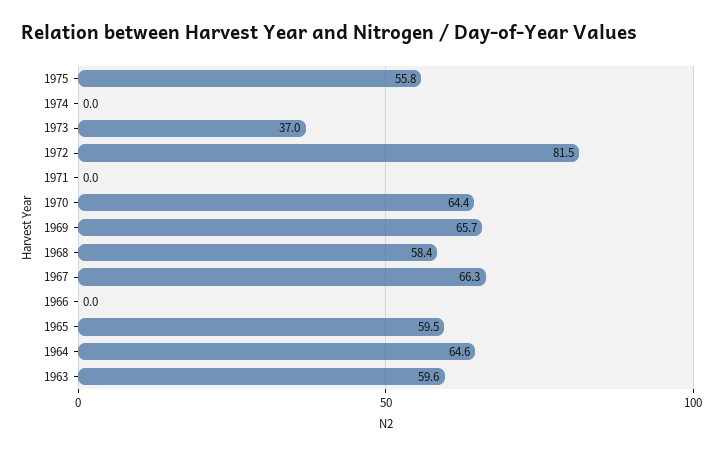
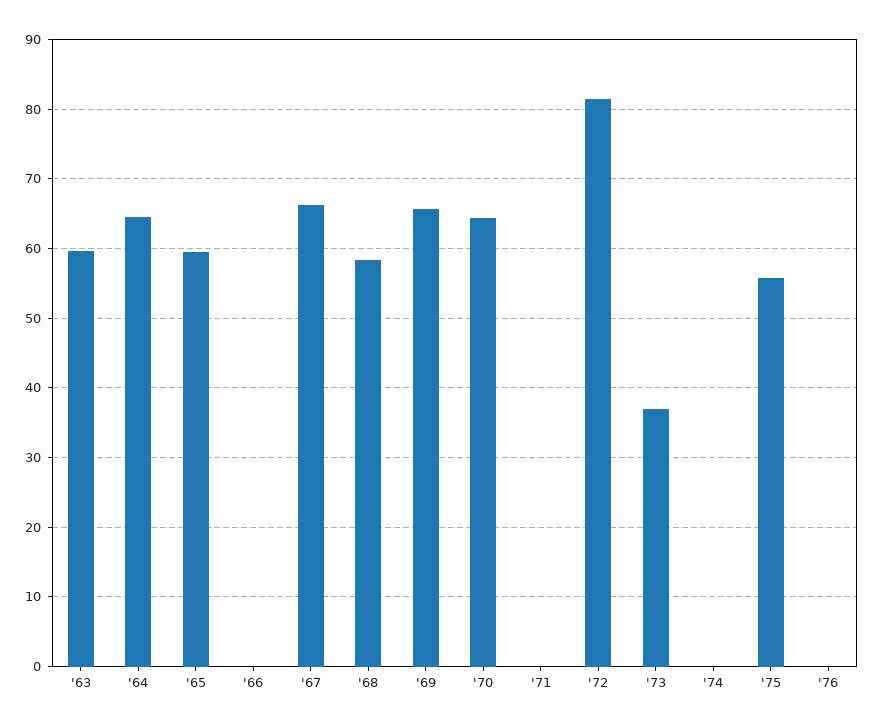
'76: none -> 0

